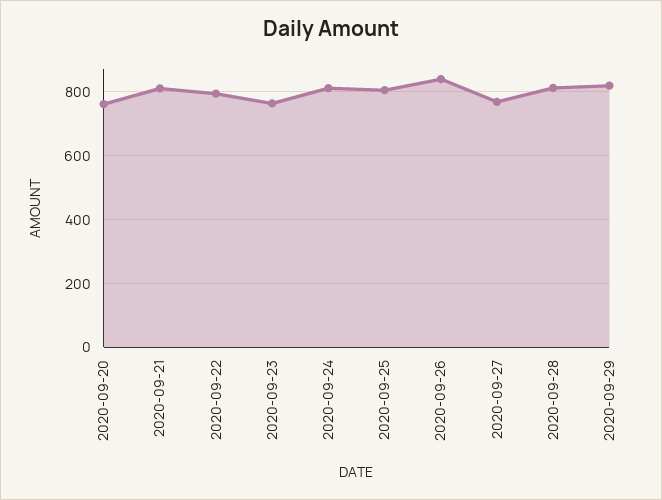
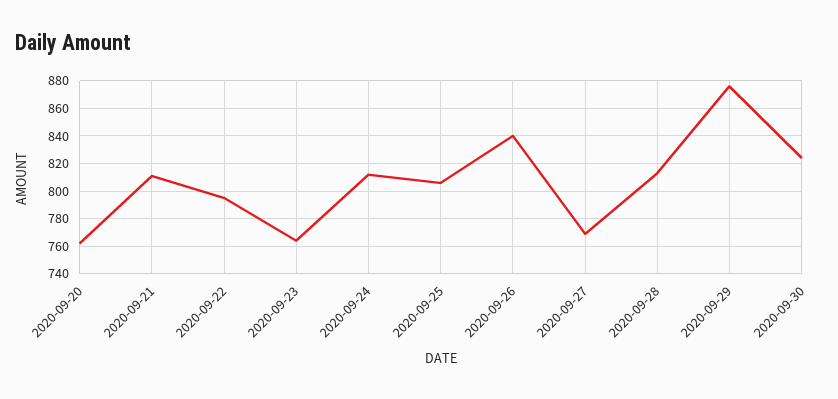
2020-09-29: 820 -> 875
2020-09-30: none -> 825

